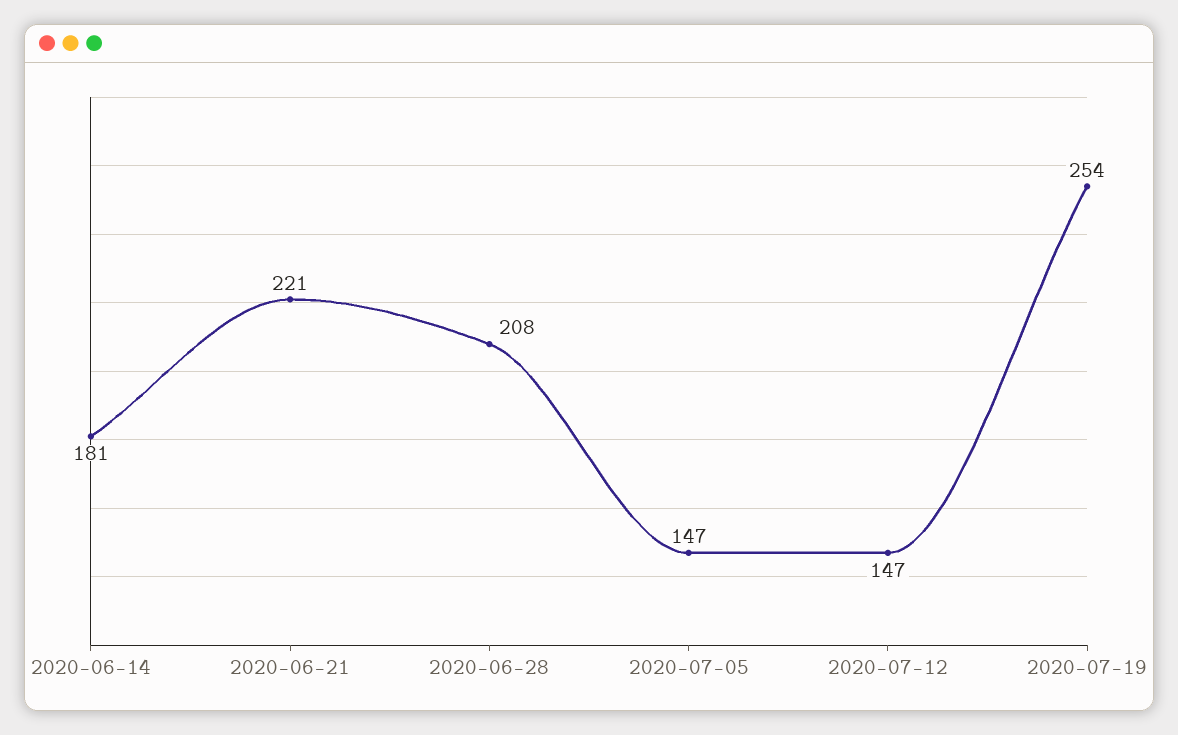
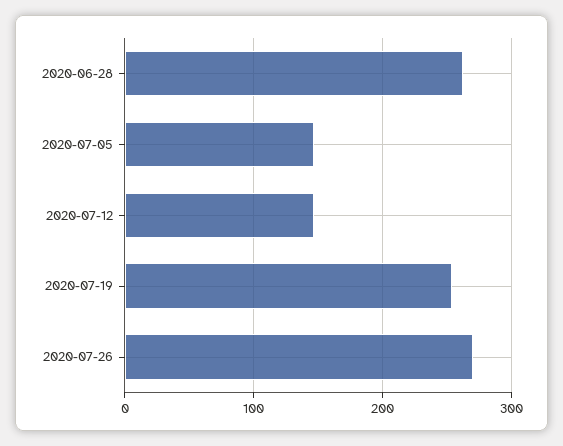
2020-06-14: 181 -> none
2020-06-21: 221 -> none
2020-06-28: 208 -> 260
2020-07-26: none -> 270

